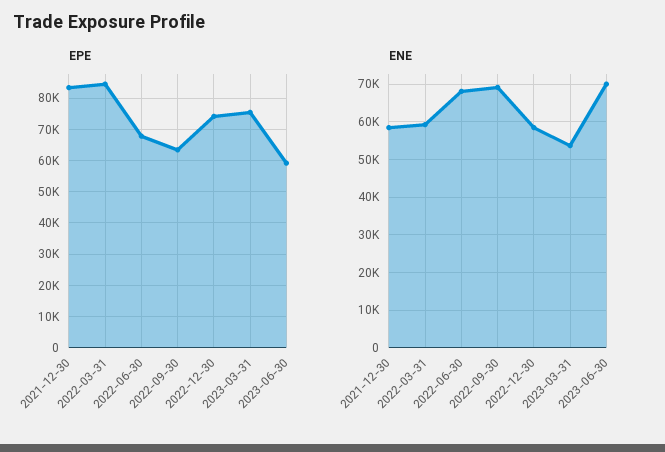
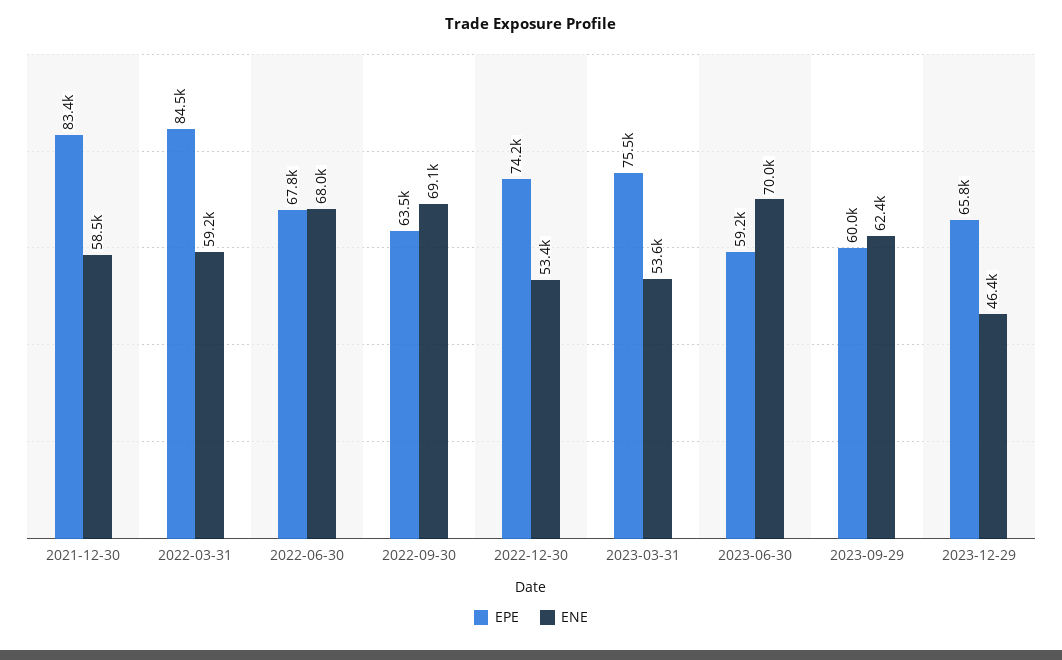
ENE, 2022-12-30: 58000 -> 53400
EPE, 2023-09-29: none -> 60000
ENE, 2023-09-29: none -> 62400
EPE, 2023-12-29: none -> 65800
ENE, 2023-12-29: none -> 46400

